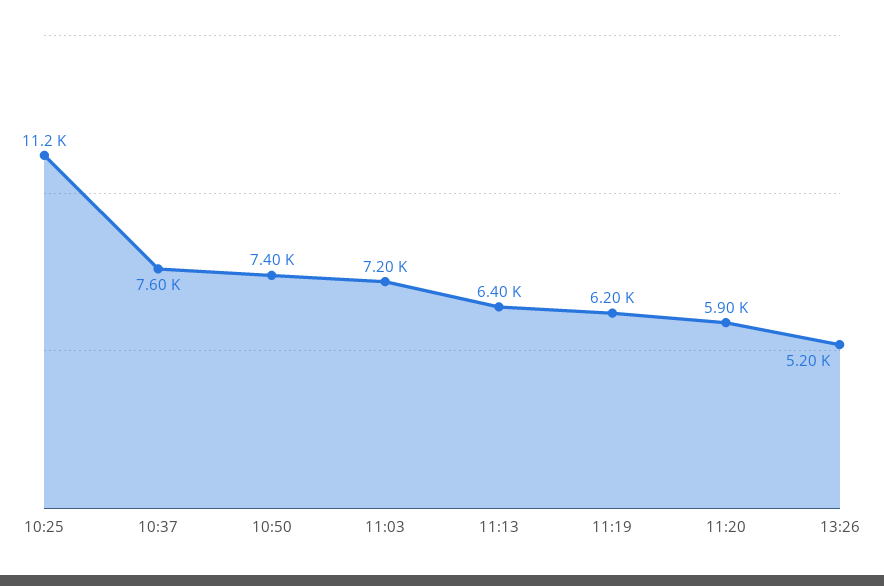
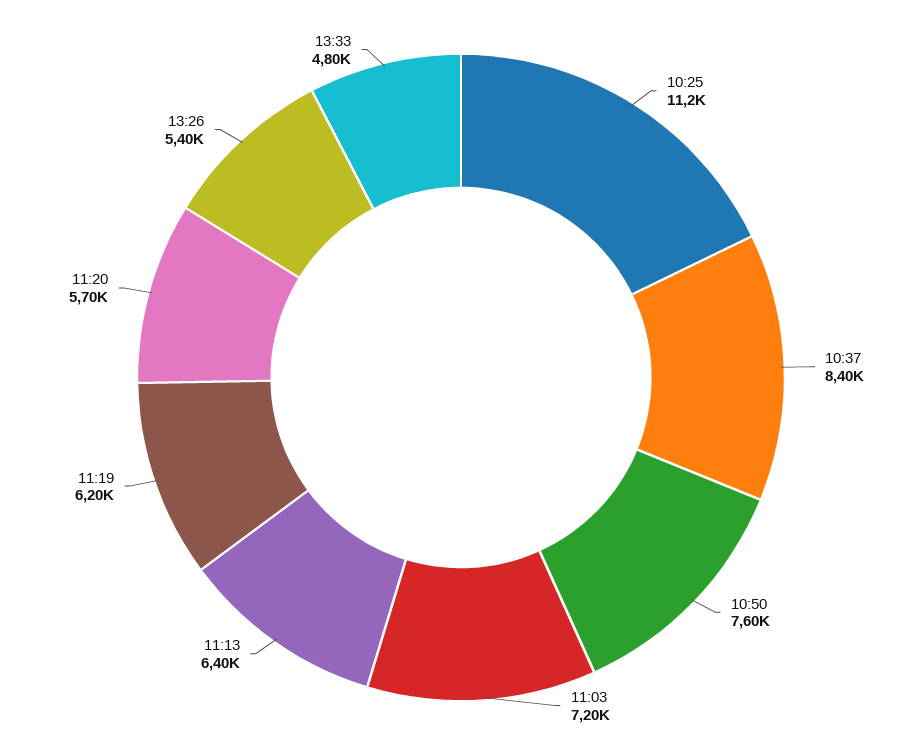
10:37: 7600 -> 8400
10:50: 7400 -> 7600
11:20: 5900 -> 5700
13:26: 5200 -> 5400
13:33: none -> 4800

